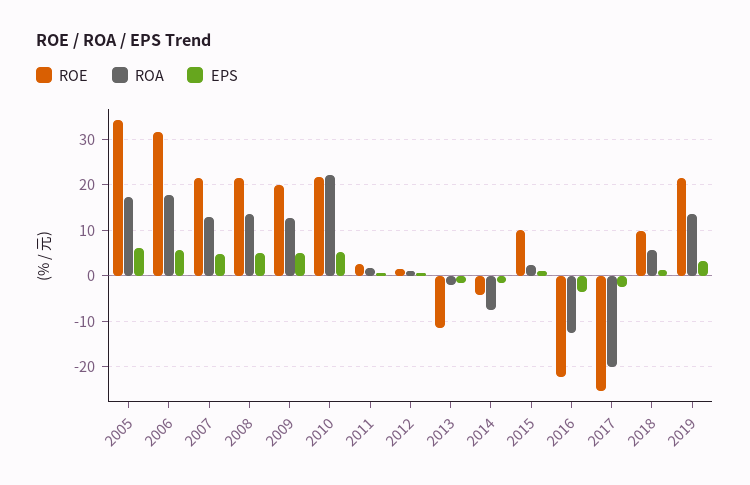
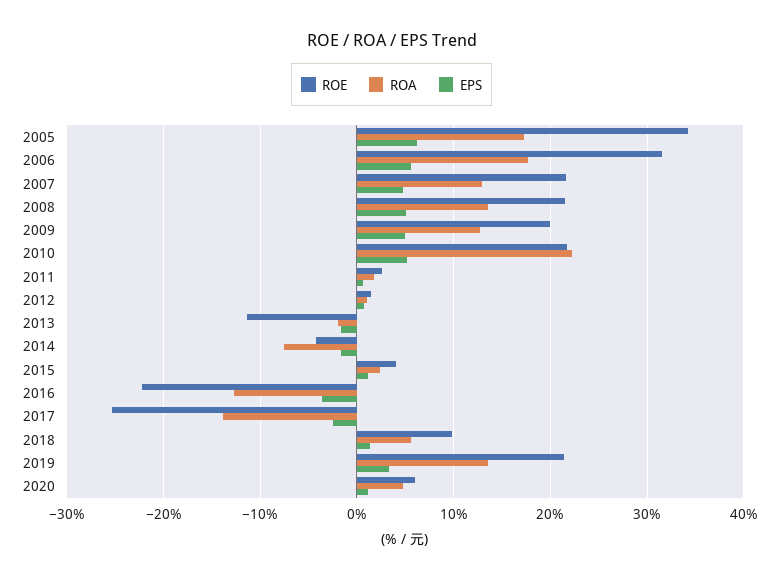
ROE, 2015: 10 -> 4
ROA, 2017: -20 -> -14
ROE, 2020: none -> 6
ROA, 2020: none -> 5
EPS, 2020: none -> 1

